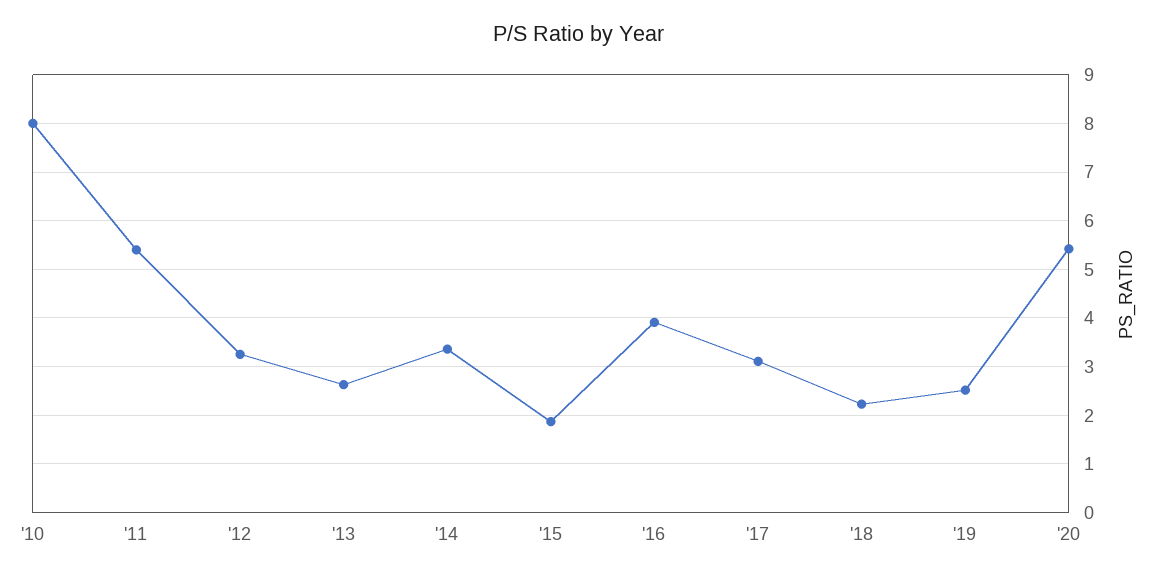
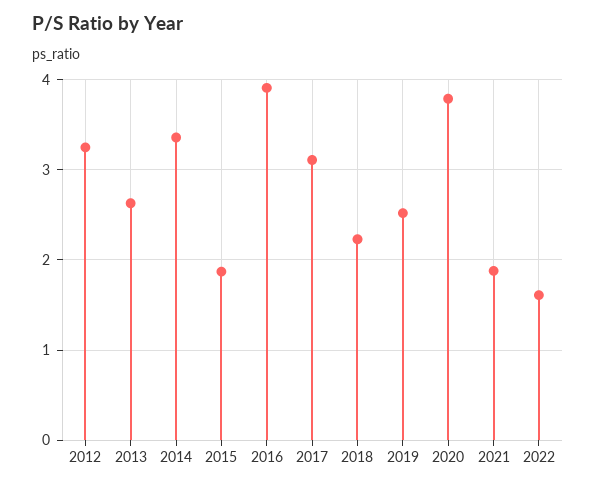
'10: 8 -> none
'11: 5.4 -> none
'20: 5.4 -> 3.8
2021: none -> 1.9
2022: none -> 1.6

